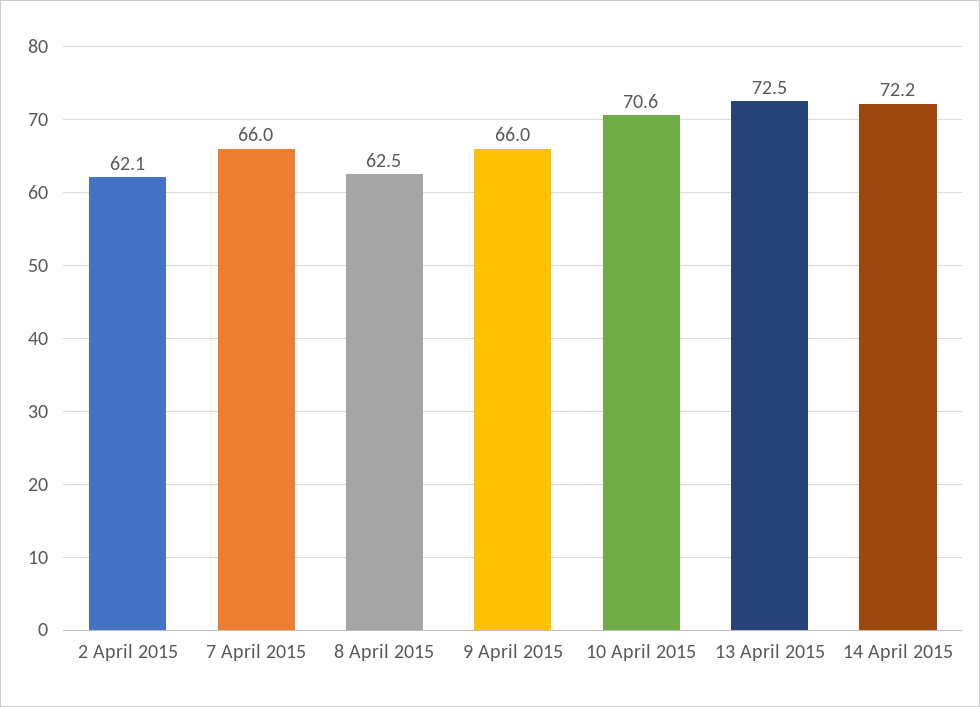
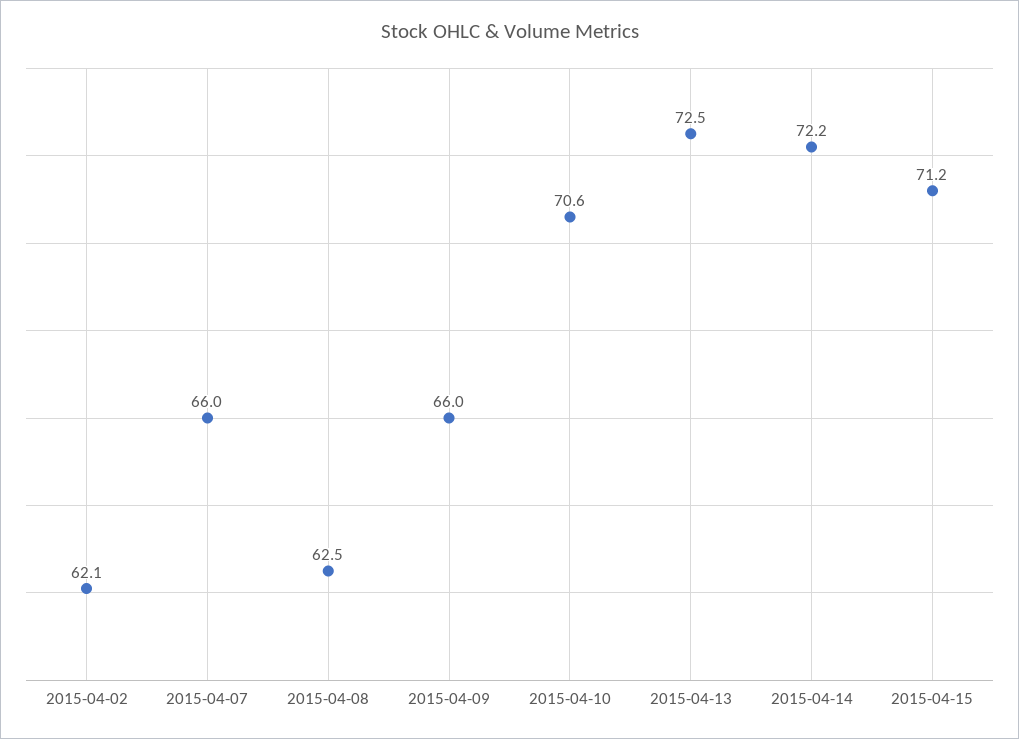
2015-04-15: none -> 71.2

